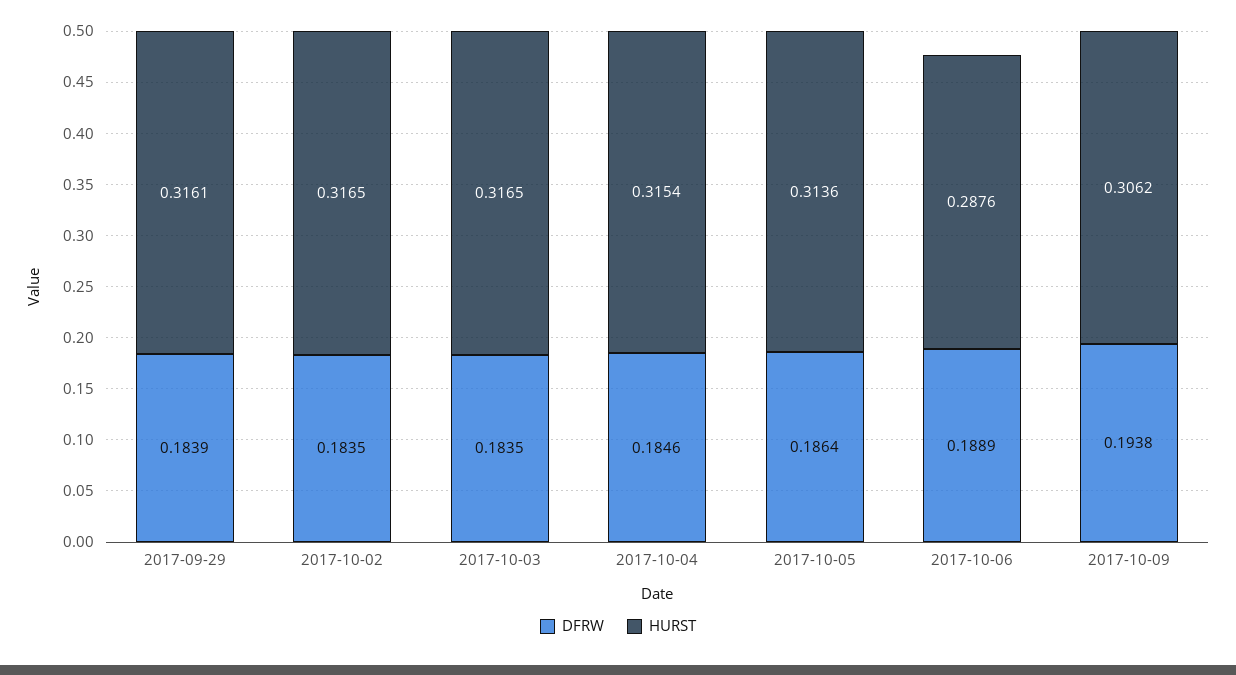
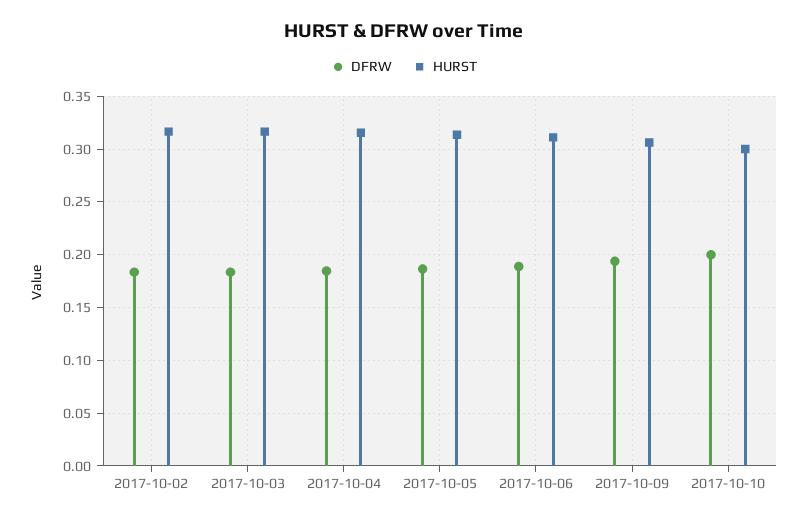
DFRW, 2017-09-29: 0.1839 -> none
HURST, 2017-09-29: 0.3161 -> none
HURST, 2017-10-06: 0.2876 -> 0.31
DFRW, 2017-10-10: none -> 0.2
HURST, 2017-10-10: none -> 0.3

